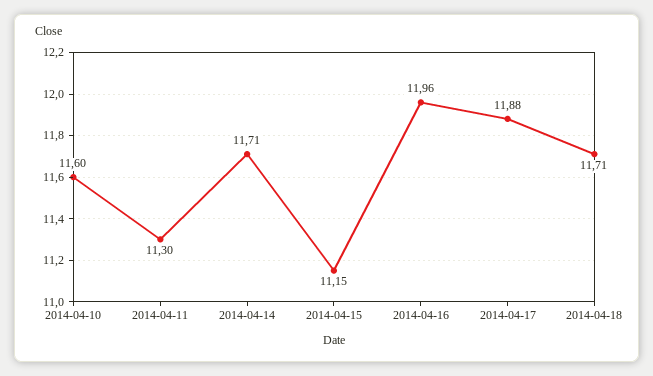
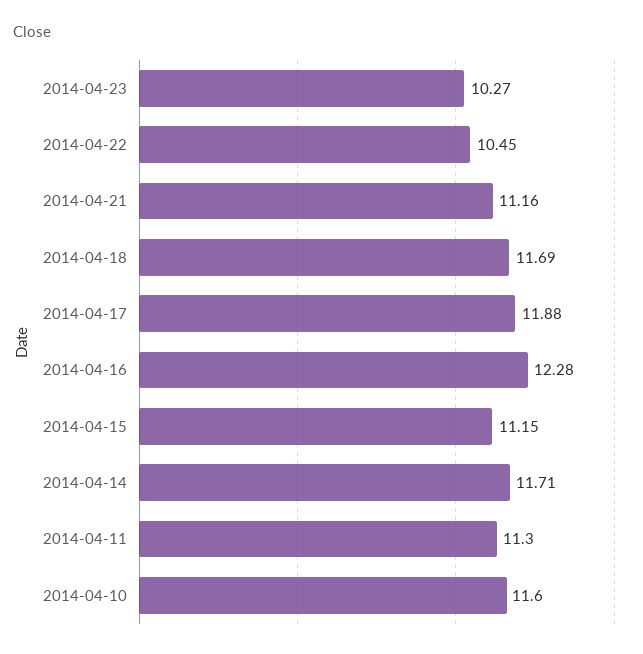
2014-04-16: 11.96 -> 12.28
2014-04-18: 11.71 -> 11.69
2014-04-23: none -> 10.27
2014-04-22: none -> 10.45
2014-04-21: none -> 11.16

